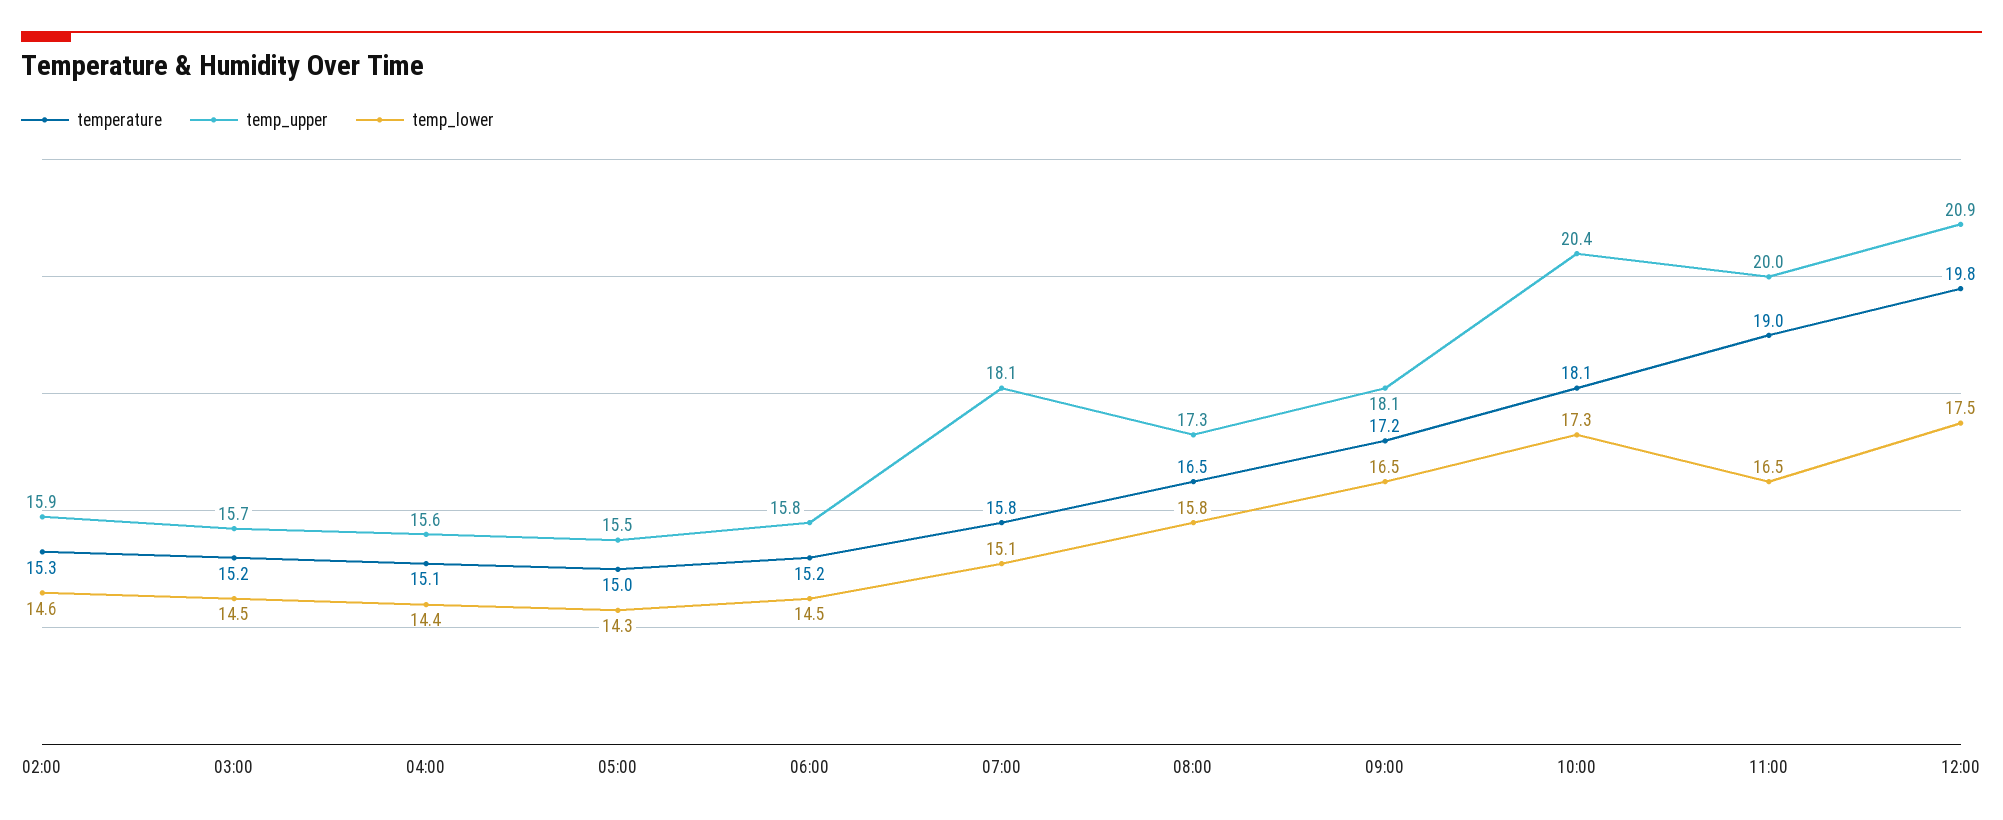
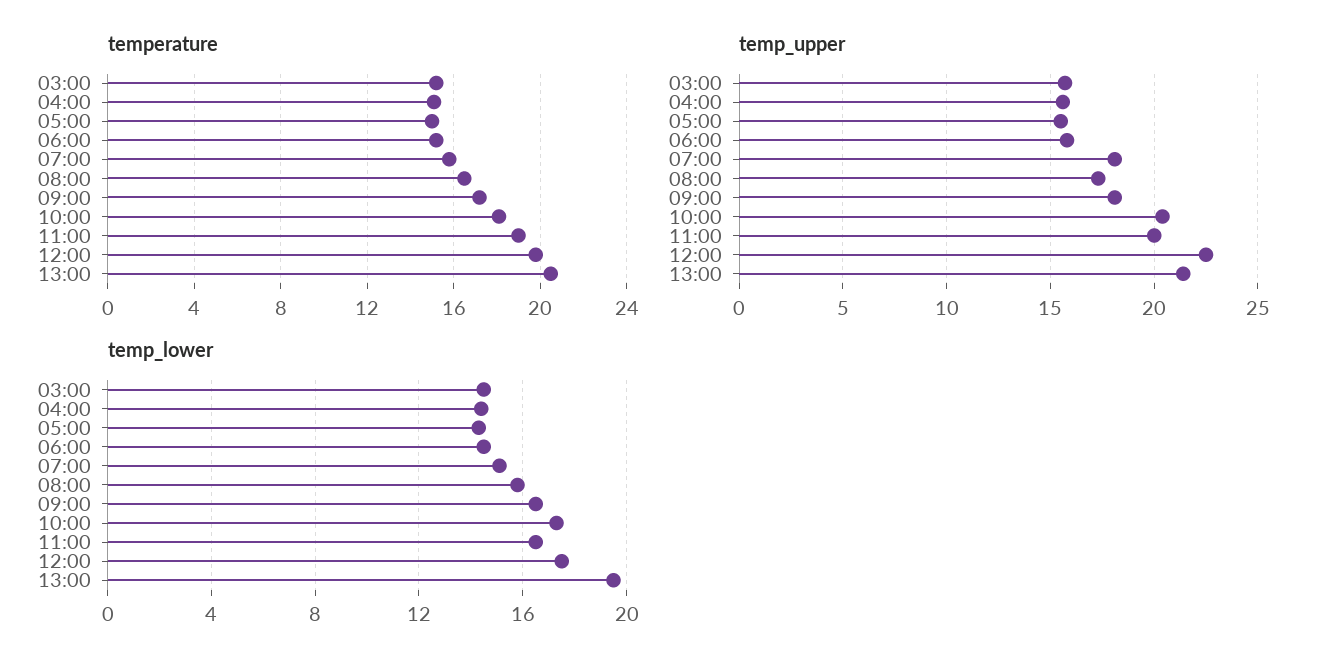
temperature, 02:00: 15.3 -> none
temp_upper, 02:00: 15.9 -> none
temp_lower, 02:00: 14.6 -> none
temp_upper, 12:00: 20.9 -> 22.5
temperature, 13:00: none -> 20.5
temp_upper, 13:00: none -> 21.5
temp_lower, 13:00: none -> 19.5

